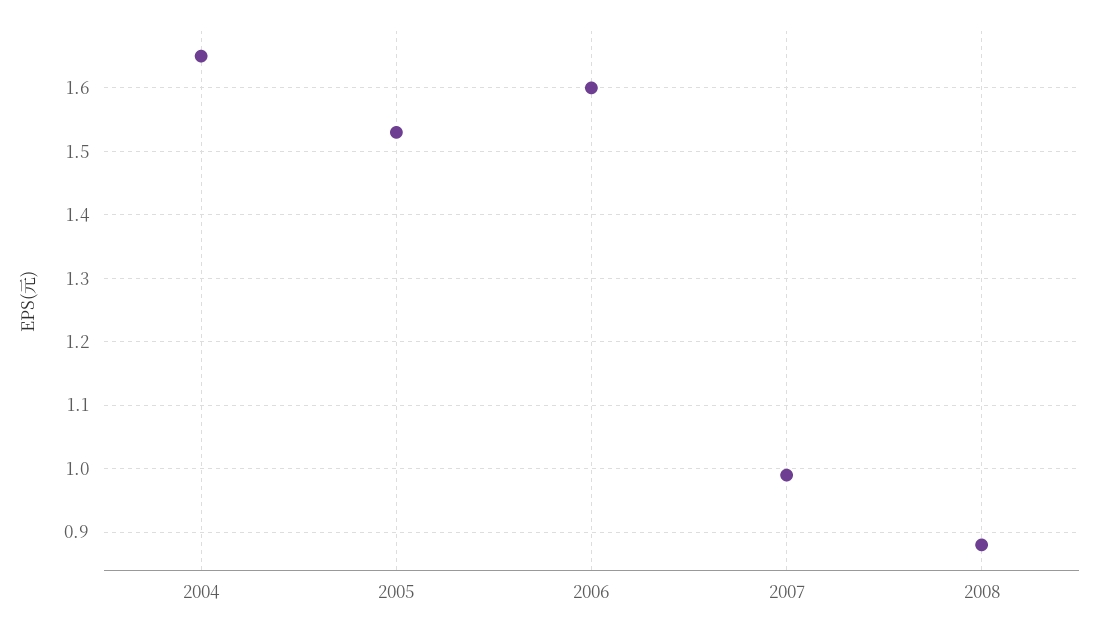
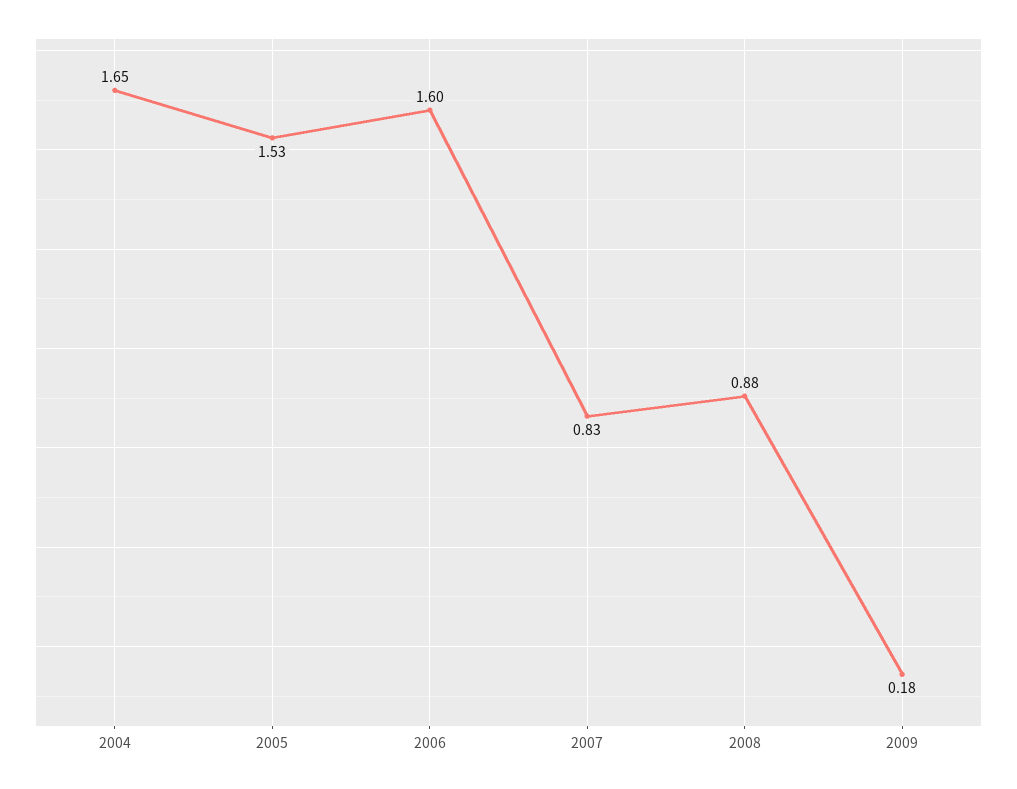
2007: 0.99 -> 0.83
2009: none -> 0.18

